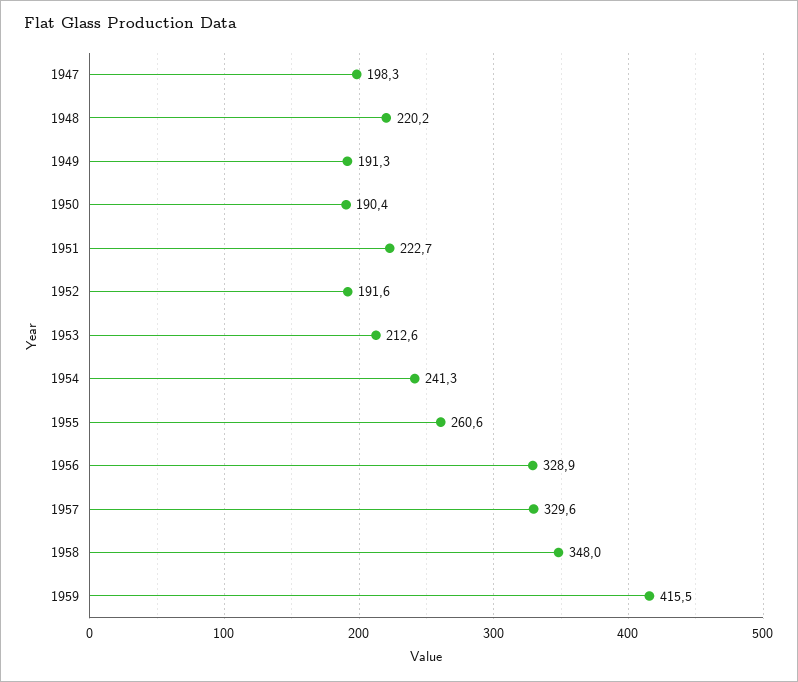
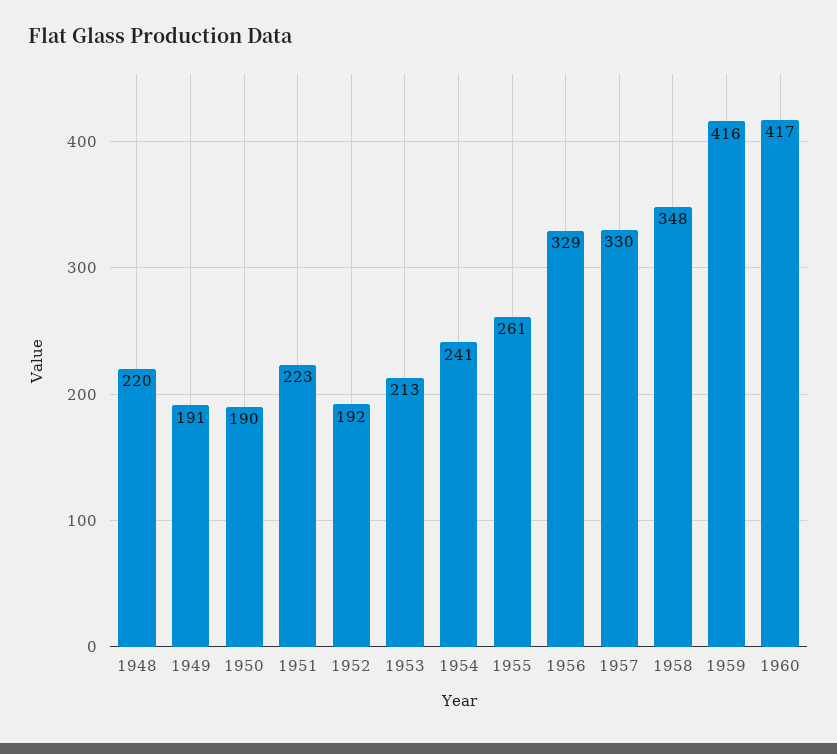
1947: 198.3 -> none
1960: none -> 417

